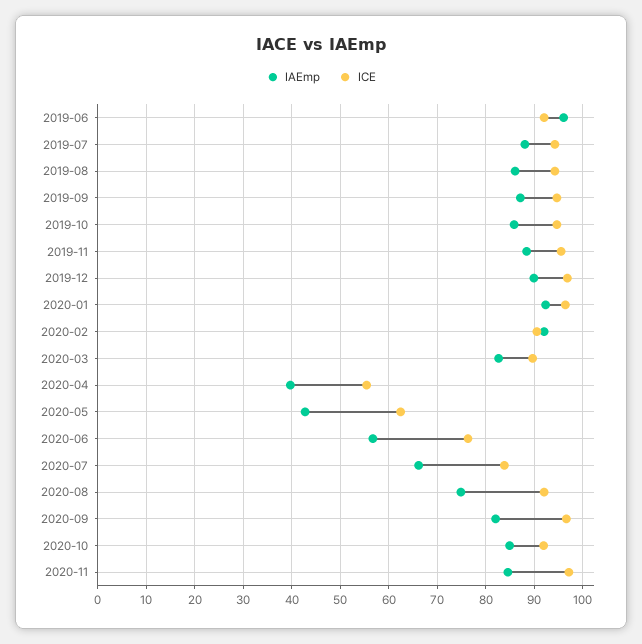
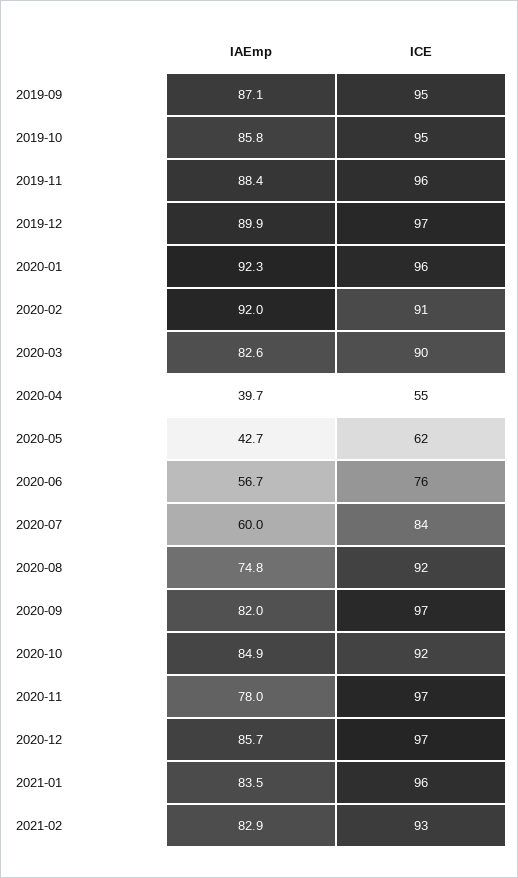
IAEmp, 2019-06: 96 -> none
ICE, 2019-06: 92 -> none
IAEmp, 2019-07: 88 -> none
ICE, 2019-07: 94 -> none
IAEmp, 2019-08: 86 -> none
ICE, 2019-08: 94 -> none
IAEmp, 2020-07: 66 -> 60
IAEmp, 2020-11: 84 -> 78
IAEmp, 2020-12: none -> 85.7
ICE, 2020-12: none -> 97
IAEmp, 2021-01: none -> 83.5
ICE, 2021-01: none -> 96
IAEmp, 2021-02: none -> 82.9
ICE, 2021-02: none -> 93

